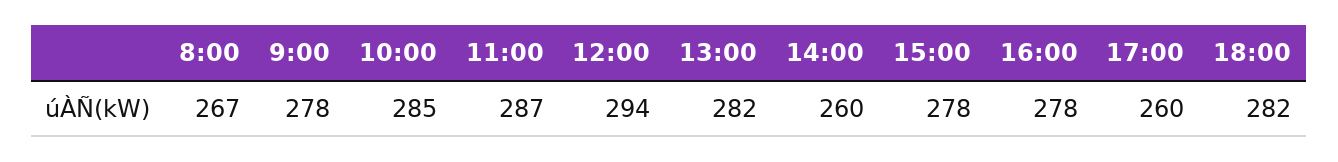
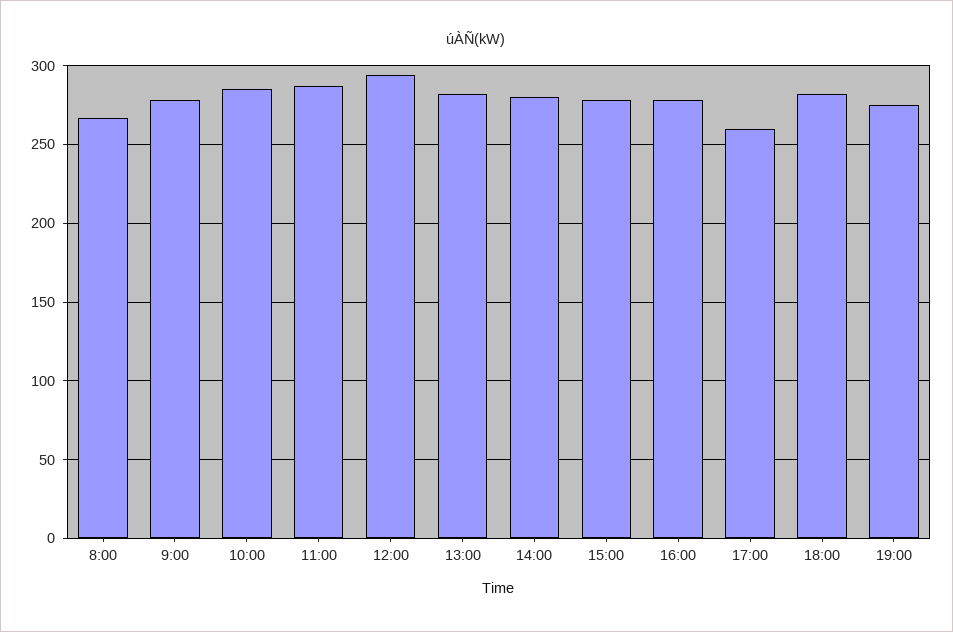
14:00: 260 -> 280
19:00: none -> 275

